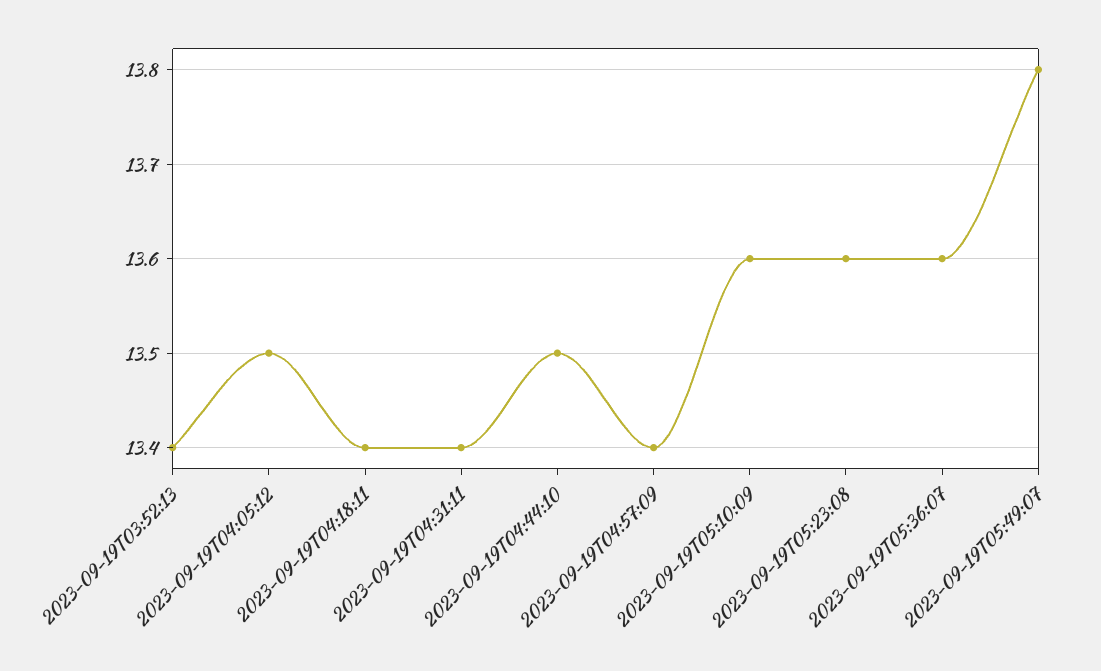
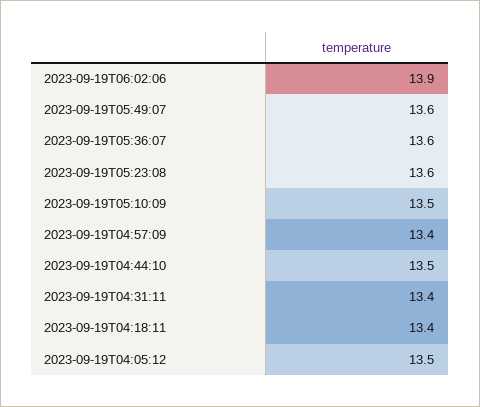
2023-09-19T03:52:13: 13.4 -> none
2023-09-19T05:10:09: 13.6 -> 13.5
2023-09-19T05:49:07: 13.8 -> 13.6
2023-09-19T06:02:06: none -> 13.9

